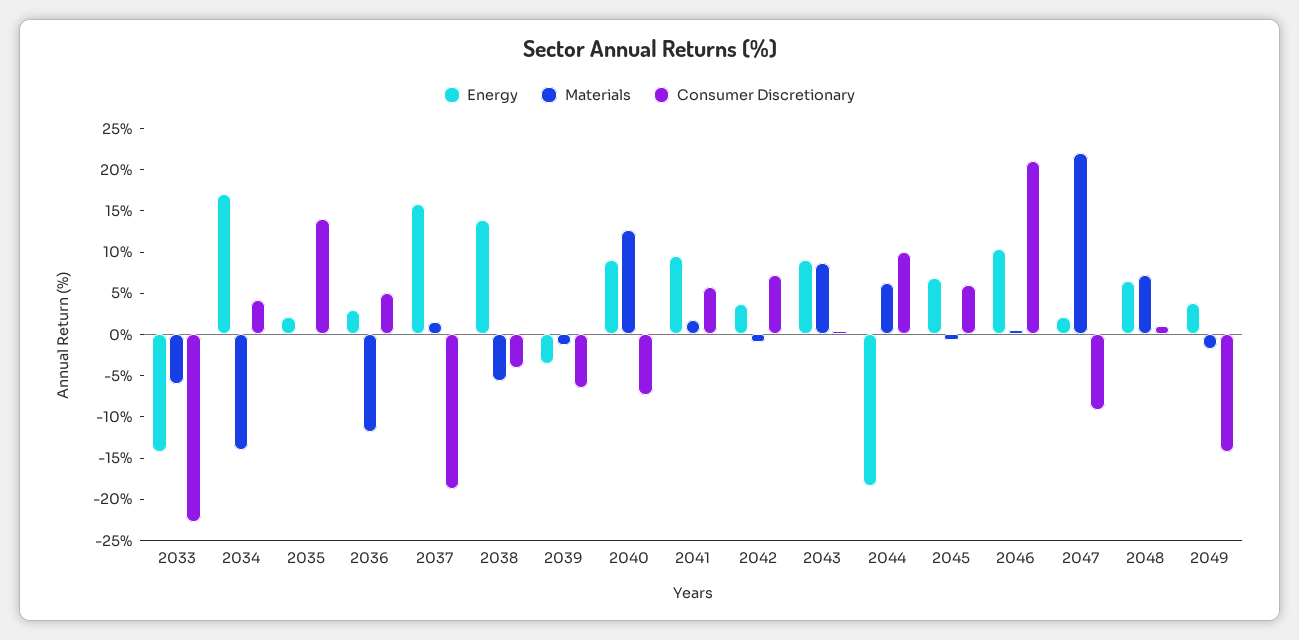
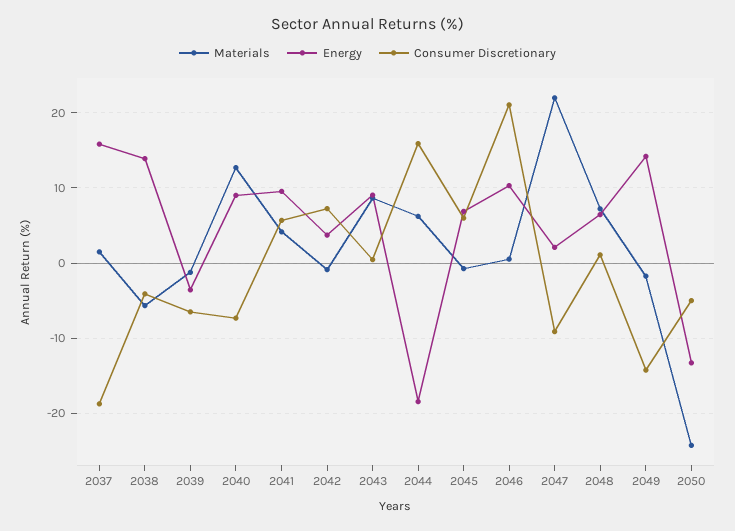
Energy, 2033: -14 -> none
Materials, 2033: -6 -> none
Consumer Discretionary, 2033: -23 -> none
Energy, 2034: 17 -> none
Materials, 2034: -14 -> none
Consumer Discretionary, 2034: 4 -> none
Energy, 2035: 2 -> none
Materials, 2035: 0 -> none
Consumer Discretionary, 2035: 14 -> none
Energy, 2036: 3 -> none
Materials, 2036: -12 -> none
Consumer Discretionary, 2036: 5 -> none
Materials, 2041: 2 -> 4
Consumer Discretionary, 2044: 10 -> 16
Energy, 2049: 4 -> 14
Materials, 2050: none -> -24
Energy, 2050: none -> -13
Consumer Discretionary, 2050: none -> -5

